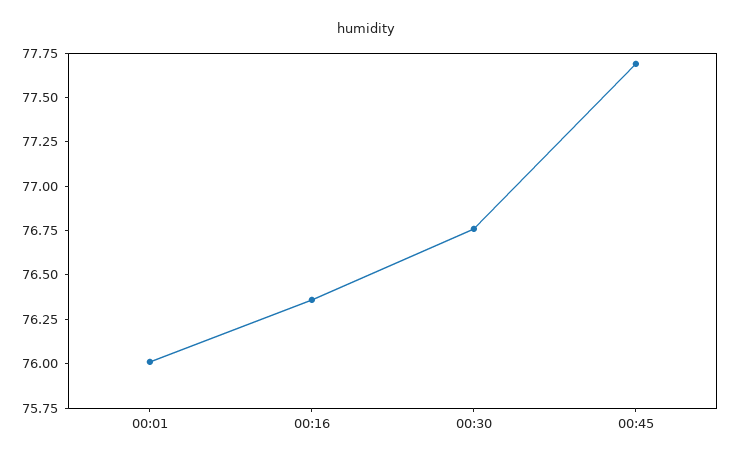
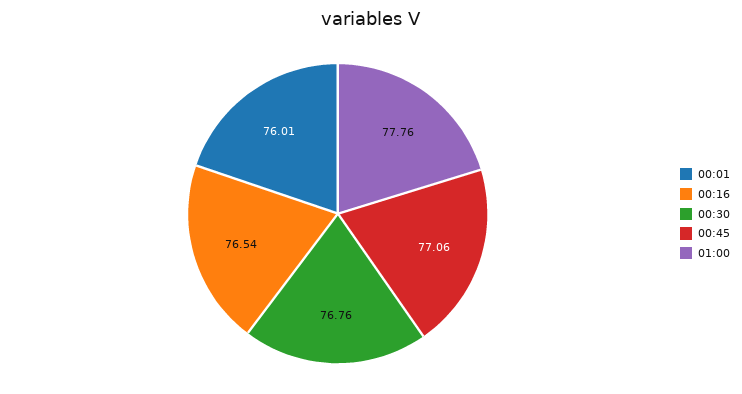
00:16: 76.35 -> 76.54
00:45: 77.7 -> 77.06
01:00: none -> 77.76

